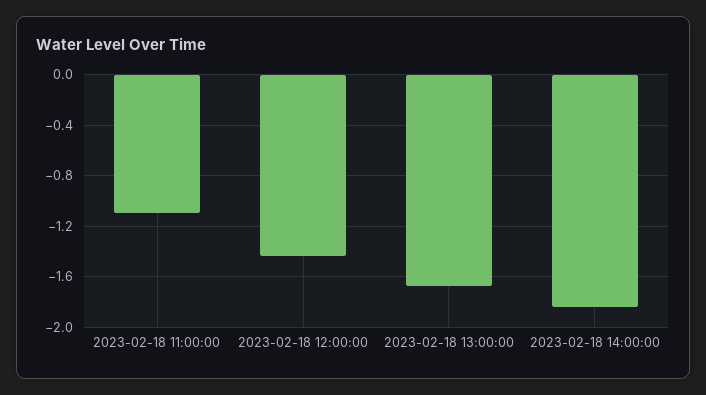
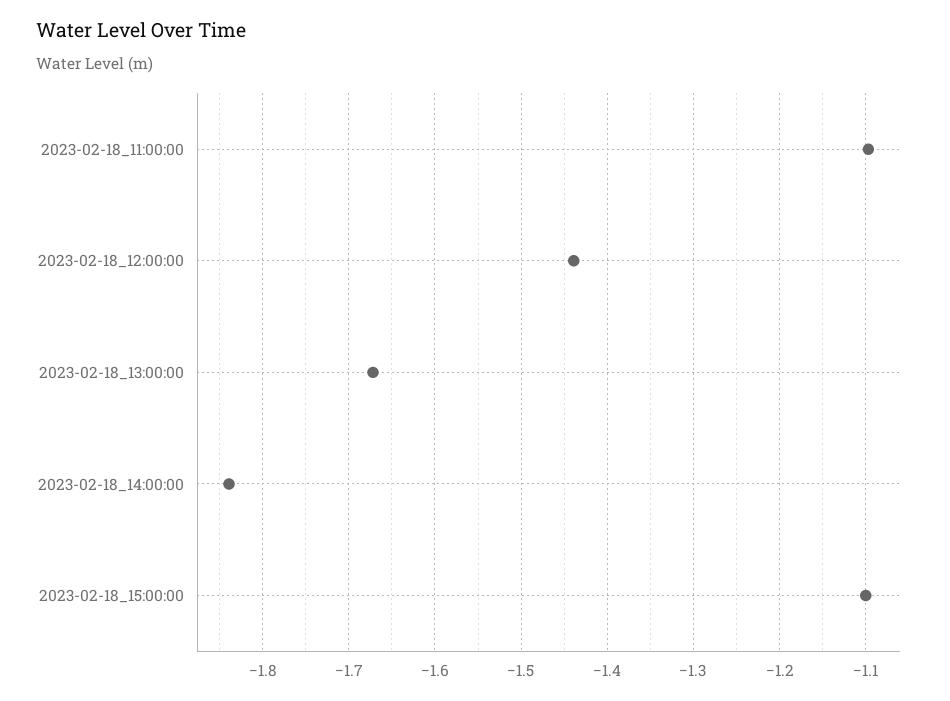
2023-02-18_15:00:00: none -> -1.1

